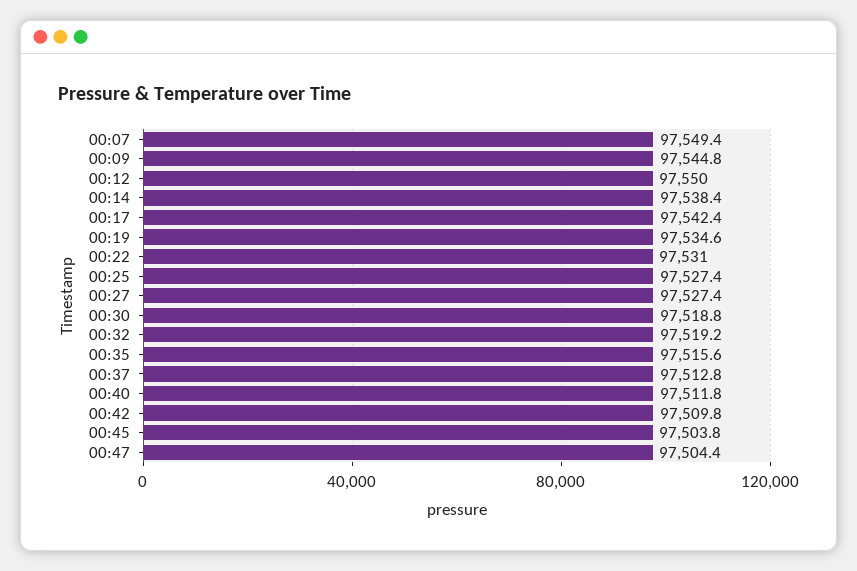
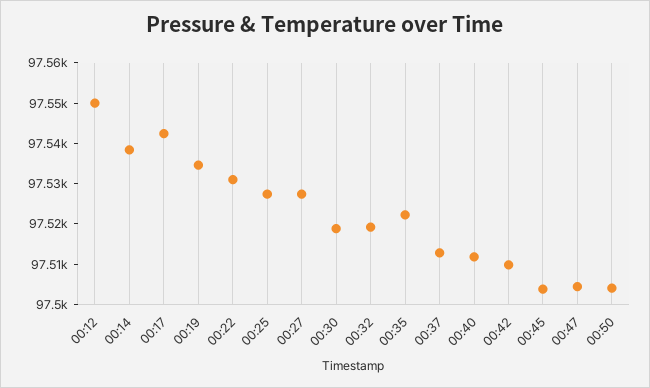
00:07: 97549.4 -> none
00:09: 97544.8 -> none
00:35: 97515.6 -> 97522
00:50: none -> 97504

